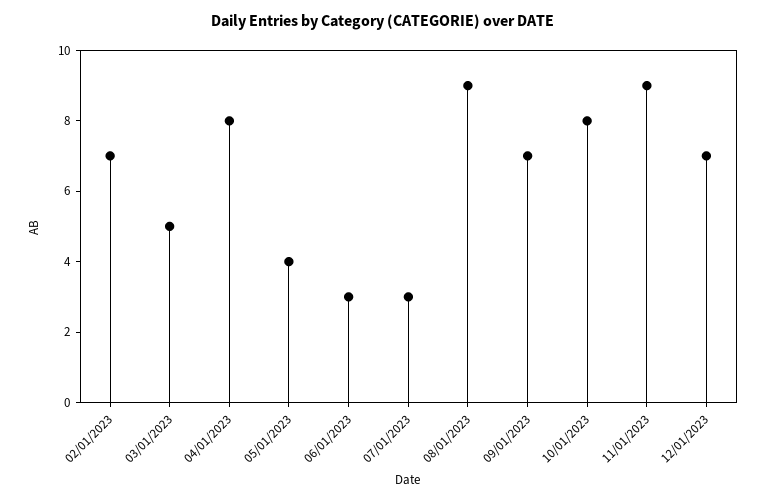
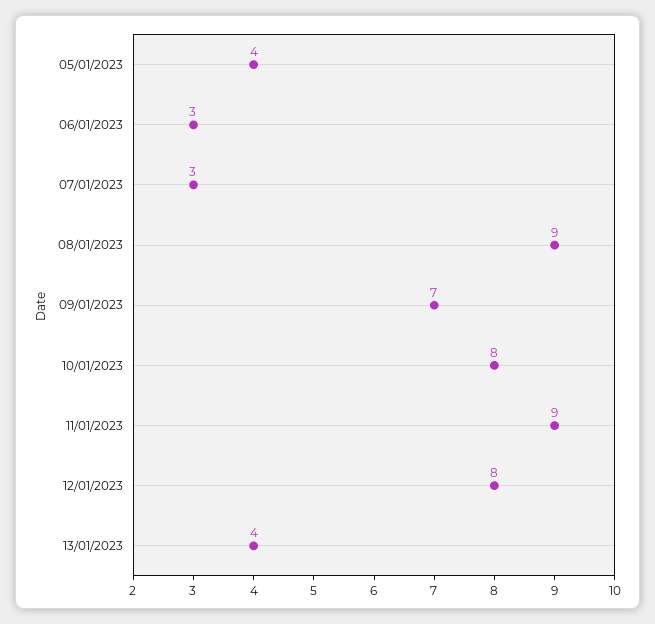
02/01/2023: 7 -> none
03/01/2023: 5 -> none
04/01/2023: 8 -> none
12/01/2023: 7 -> 8
13/01/2023: none -> 4

